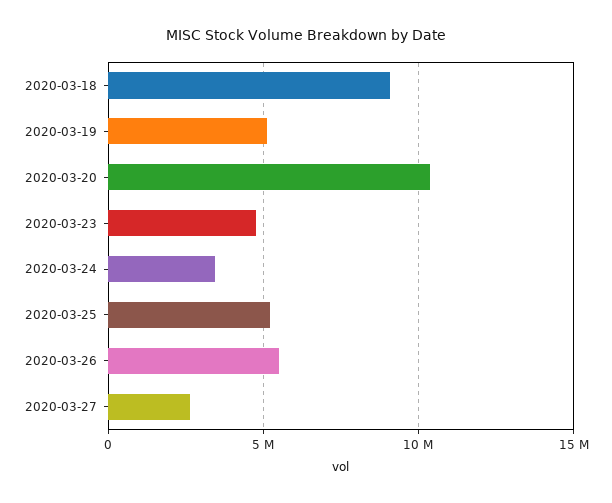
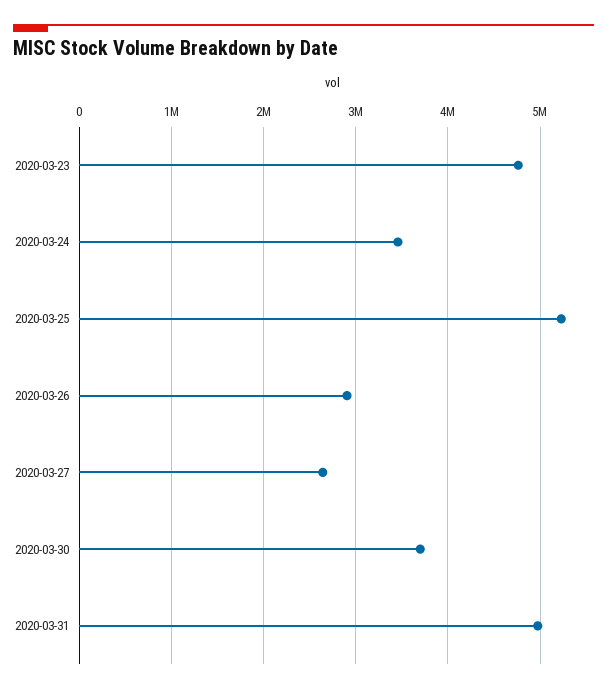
2020-03-18: 9000000 -> none
2020-03-19: 5000000 -> none
2020-03-20: 10500000 -> none
2020-03-26: 5500000 -> 2900000
2020-03-30: none -> 3700000
2020-03-31: none -> 5000000

